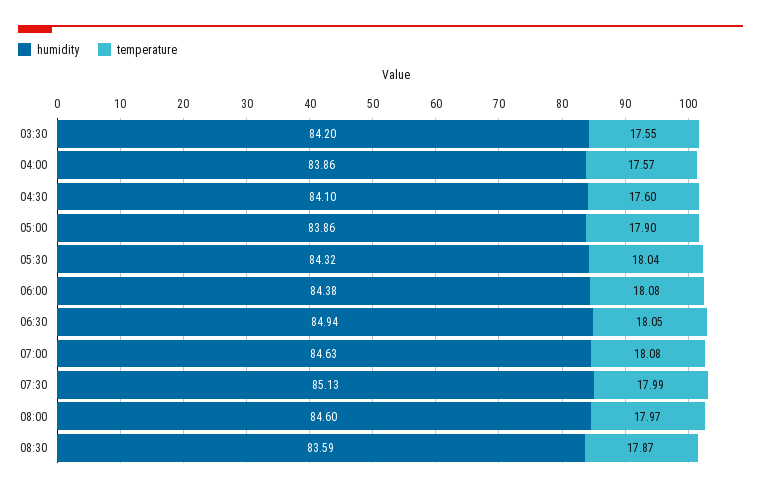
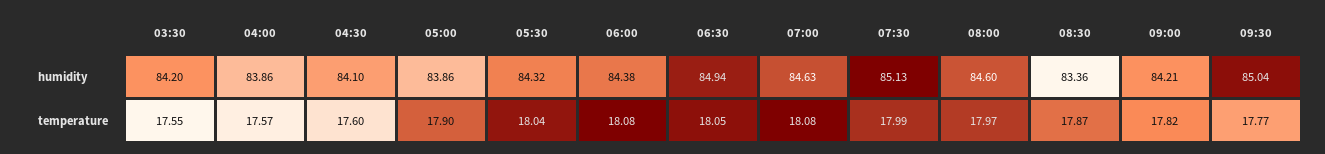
humidity, 08:30: 83.59 -> 83.36
humidity, 09:00: none -> 84.21
humidity, 09:30: none -> 85.04
temperature, 09:00: none -> 17.82
temperature, 09:30: none -> 17.77

